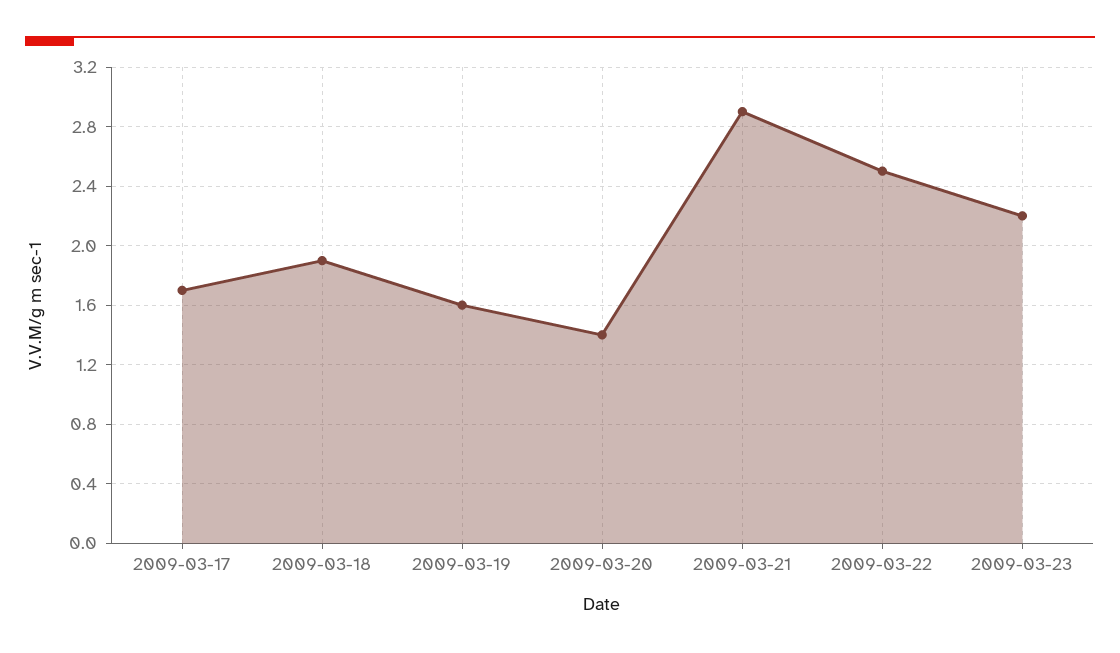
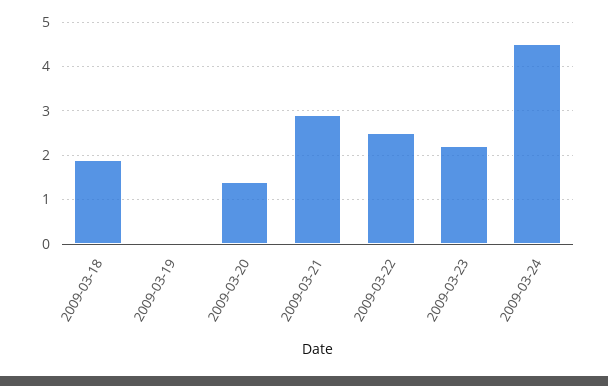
2009-03-17: 1.7 -> none
2009-03-19: 1.6 -> 0
2009-03-24: none -> 4.5

